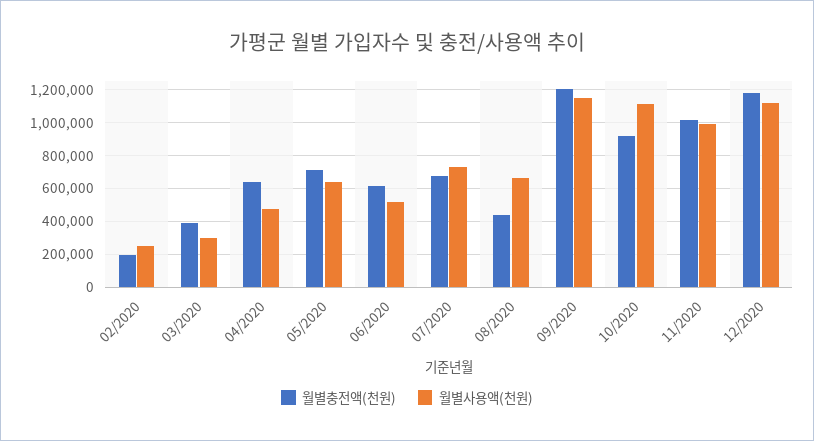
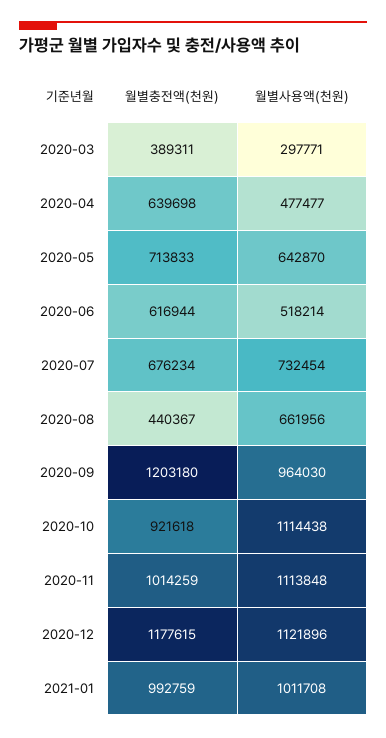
월별충전액(천원), 02/2020: 200000 -> none
월별사용액(천원), 02/2020: 250000 -> none
월별사용액(천원), 09/2020: 1150000 -> 964030
월별사용액(천원), 11/2020: 1000000 -> 1113848
월별충전액(천원), 2021-01: none -> 992759
월별사용액(천원), 2021-01: none -> 1011708

